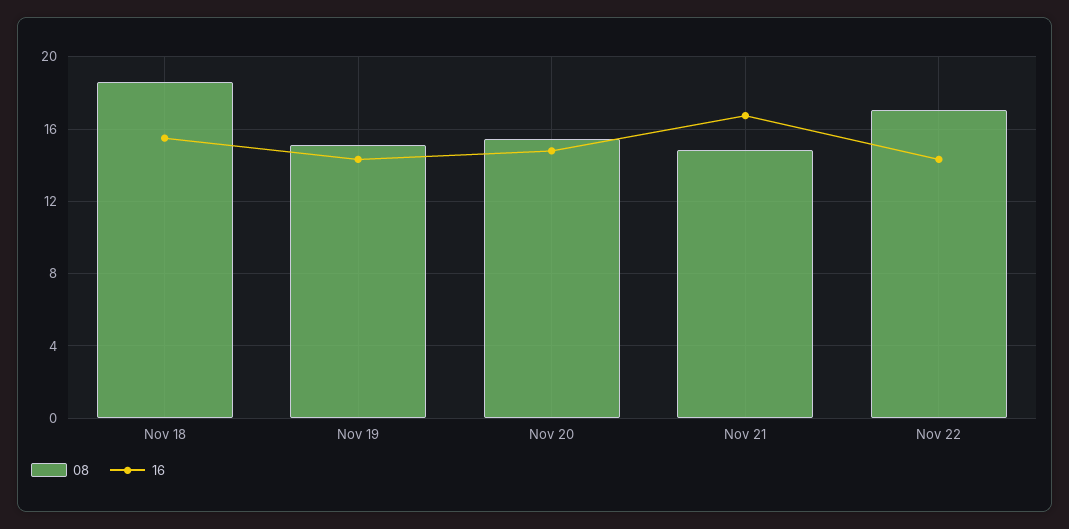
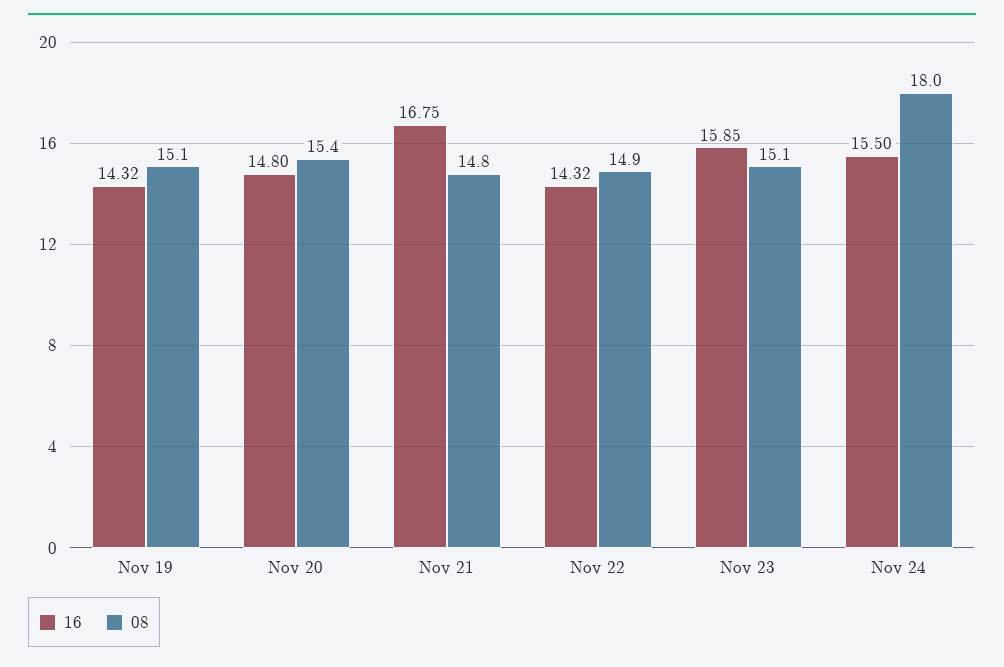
08, Nov 18: 18.5 -> none
16, Nov 18: 15.5 -> none
08, Nov 22: 17 -> 14.9
16, Nov 23: none -> 15.85
08, Nov 23: none -> 15.1
16, Nov 24: none -> 15.5
08, Nov 24: none -> 18

